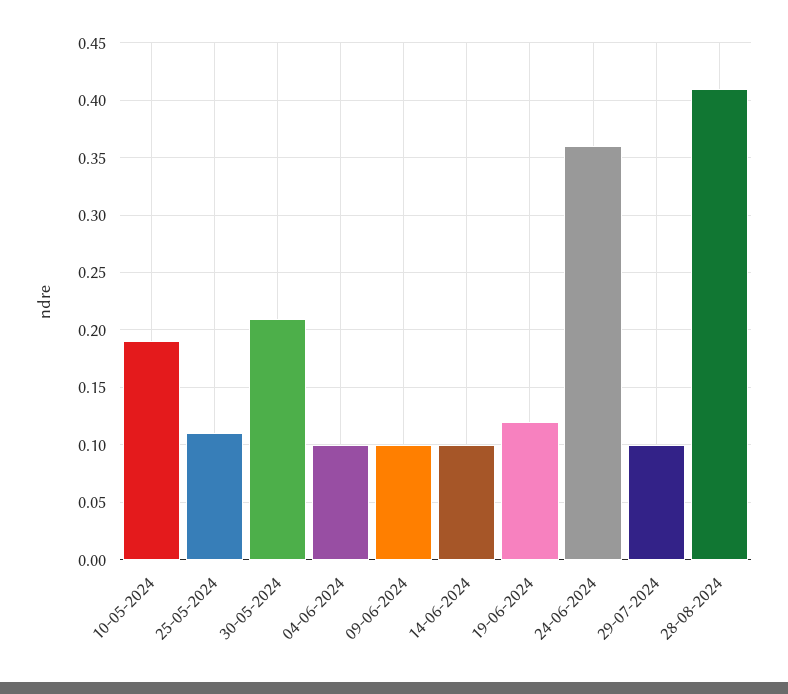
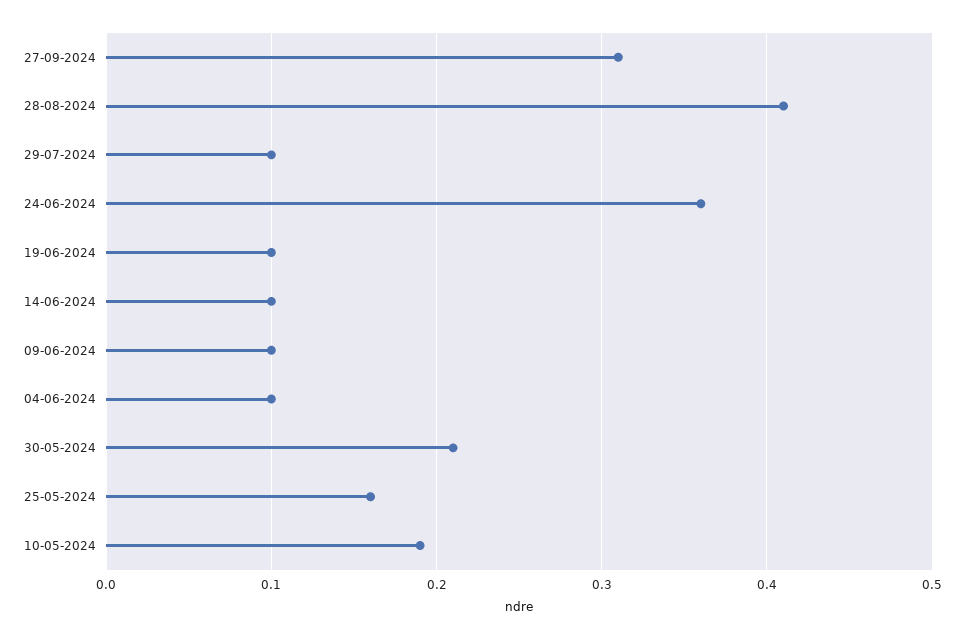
25-05-2024: 0.11 -> 0.16
19-06-2024: 0.12 -> 0.1
27-09-2024: none -> 0.31

